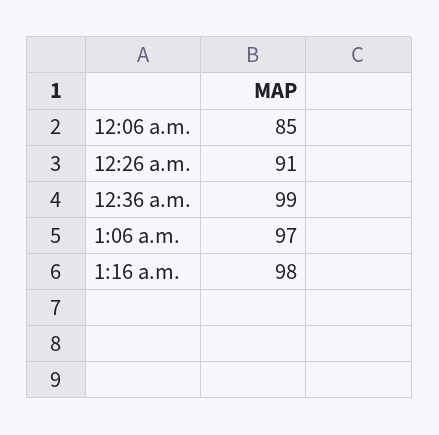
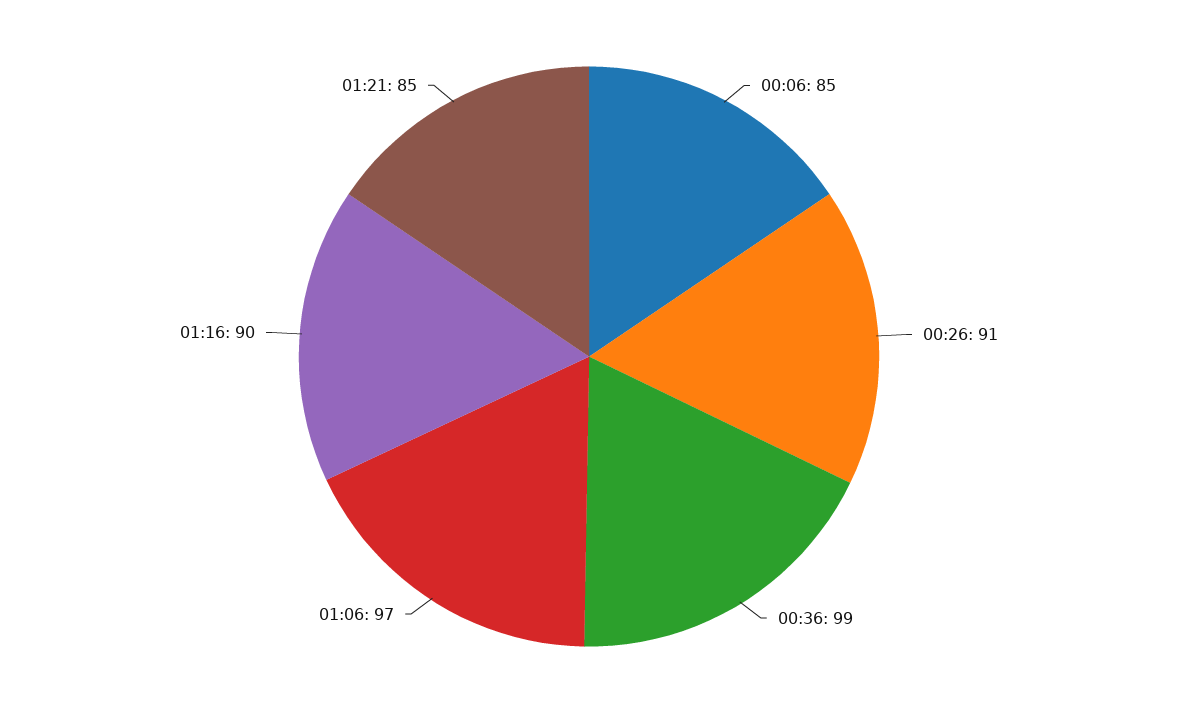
1:16 a.m.: 98 -> 90
01:21: none -> 85

